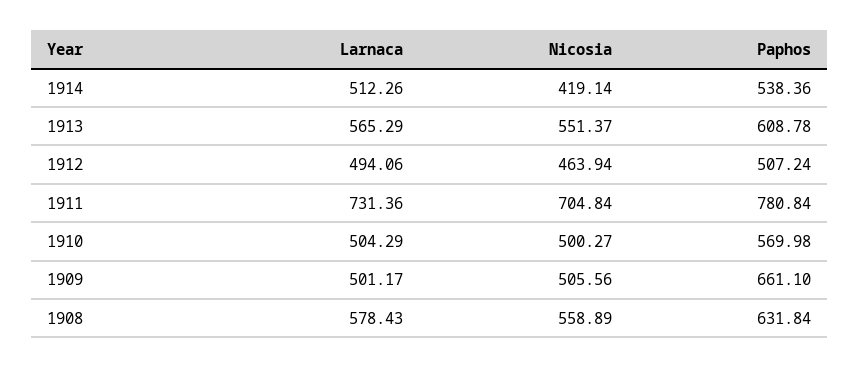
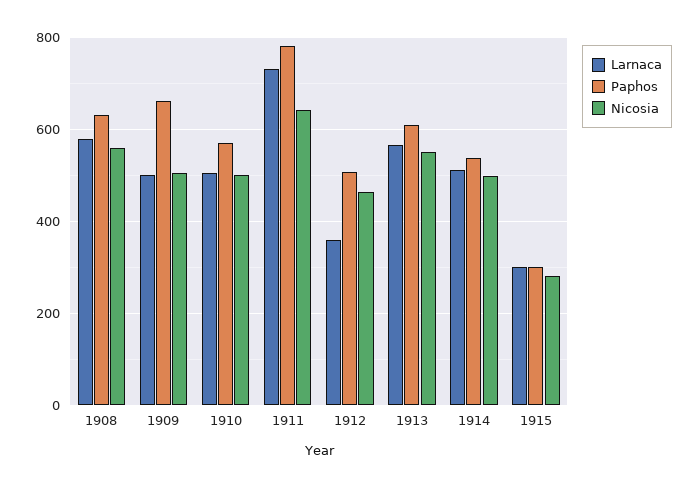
Nicosia, 1914: 419.14 -> 500
Larnaca, 1912: 494.06 -> 360
Nicosia, 1911: 704.84 -> 640
Larnaca, 1915: none -> 300
Paphos, 1915: none -> 300
Nicosia, 1915: none -> 280

